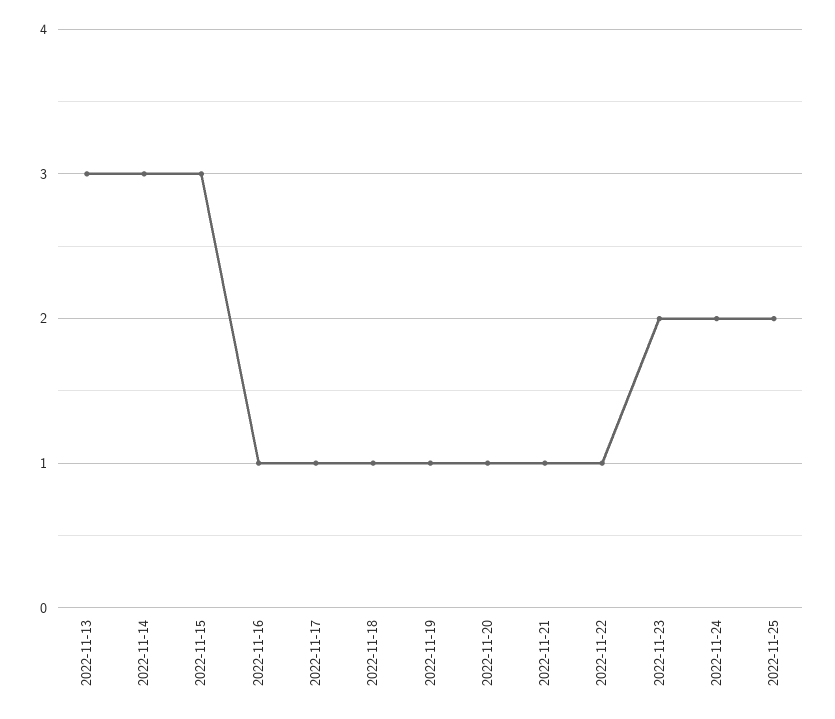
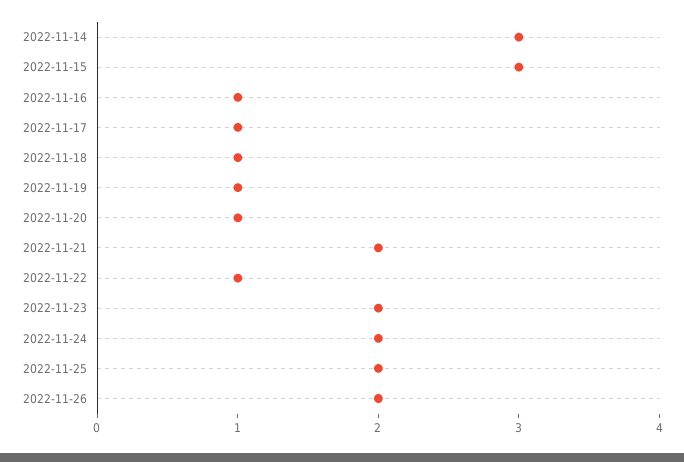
2022-11-13: 3 -> none
2022-11-21: 1 -> 2
2022-11-26: none -> 2

